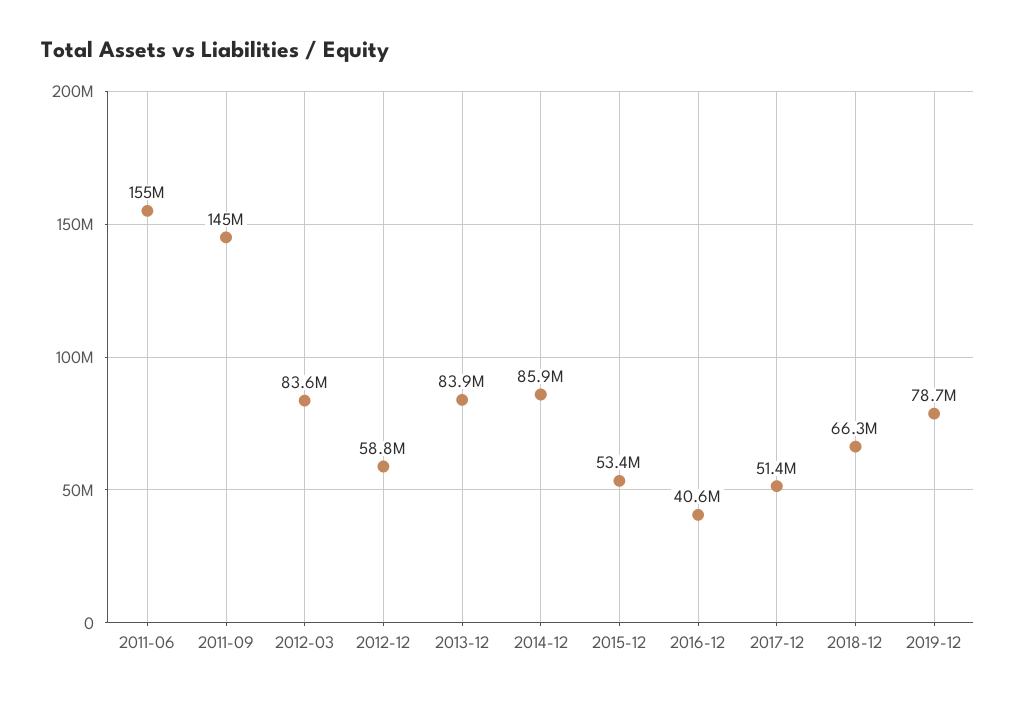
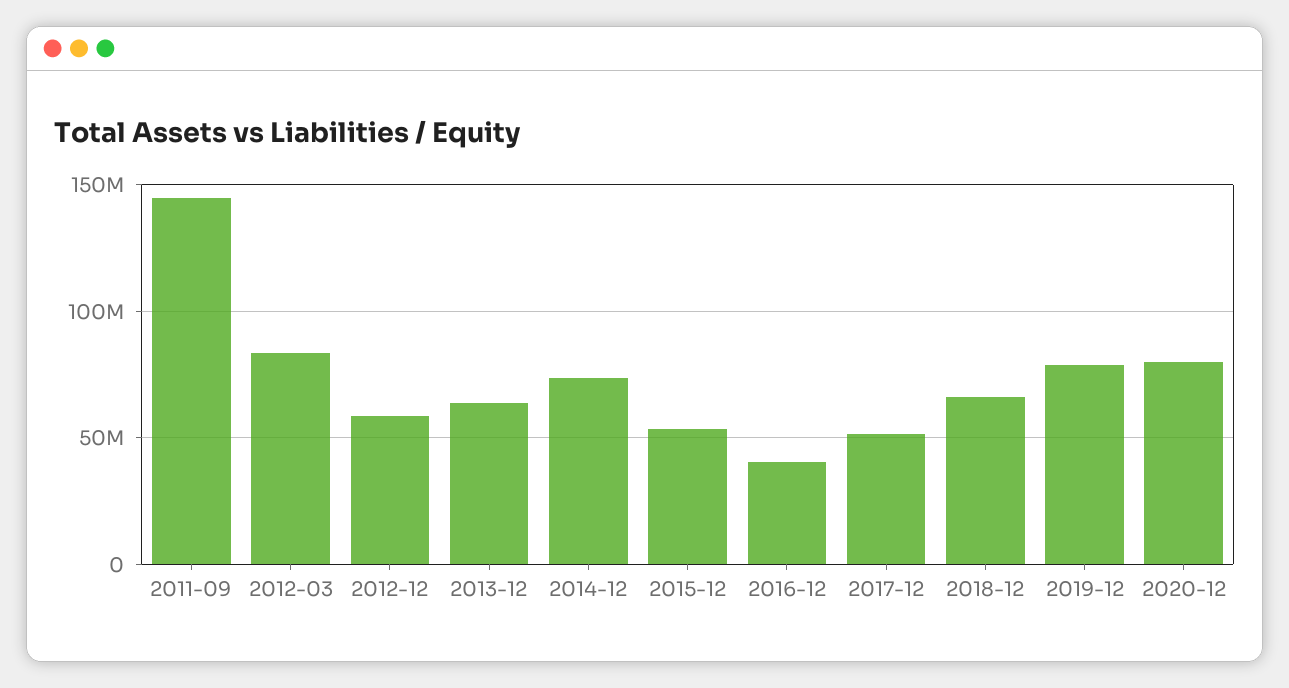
2011-06: 155000000 -> none
2013-12: 83900000 -> 65000000
2014-12: 85900000 -> 75000000
2020-12: none -> 80000000

